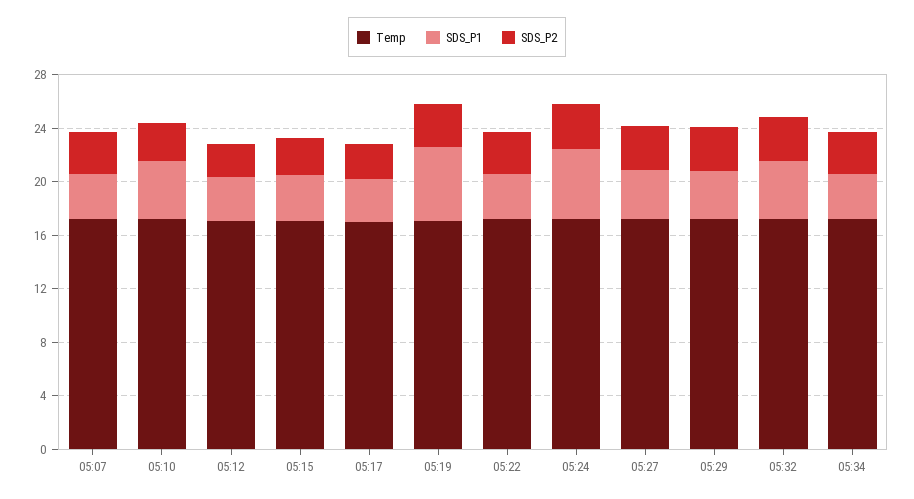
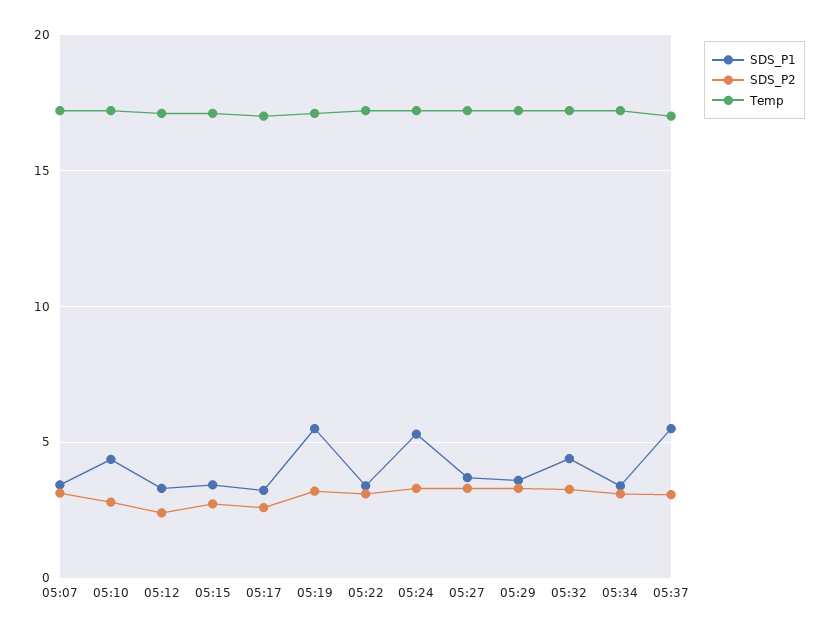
SDS_P1, 05:37: none -> 5.5
SDS_P2, 05:37: none -> 3
Temp, 05:37: none -> 17

